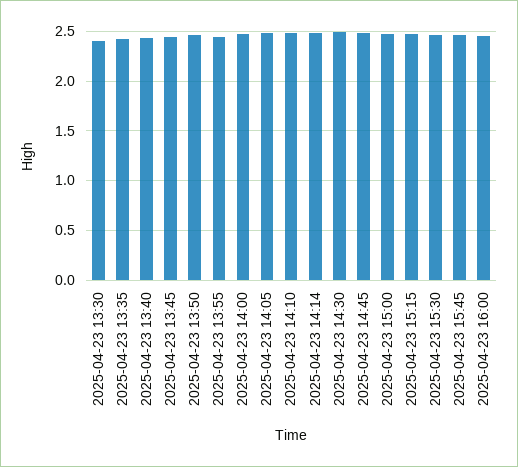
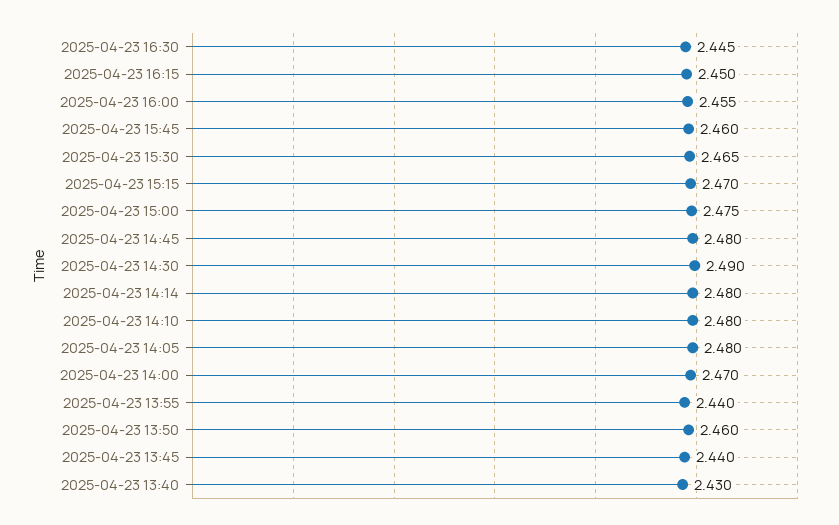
2025-04-23 13:30: 2.4 -> none
2025-04-23 13:35: 2.4 -> none
2025-04-23 16:30: none -> 2.445
2025-04-23 16:15: none -> 2.45

